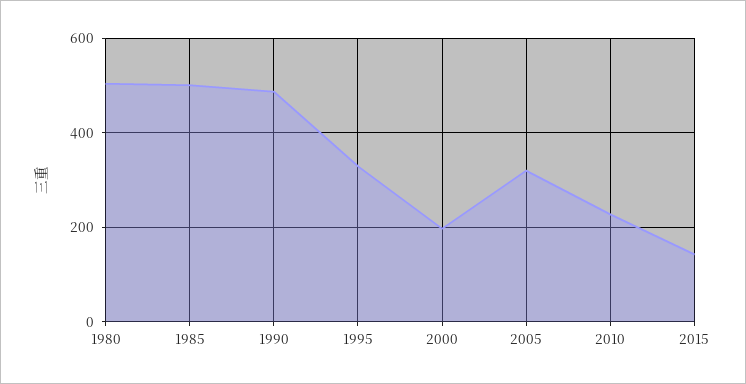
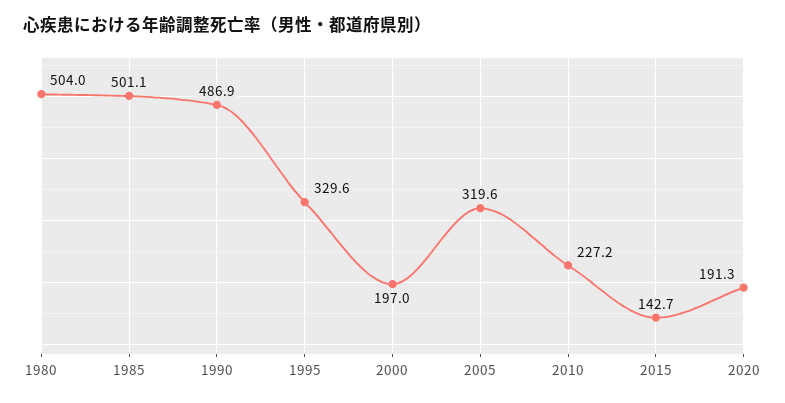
2020: none -> 191.3

